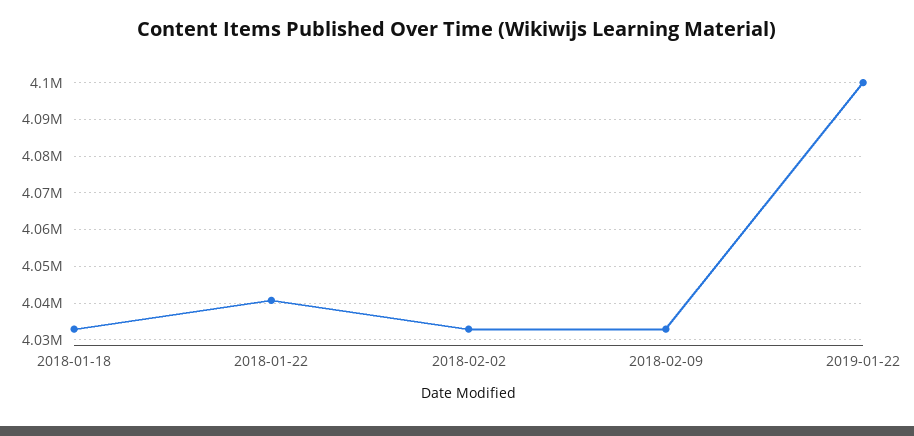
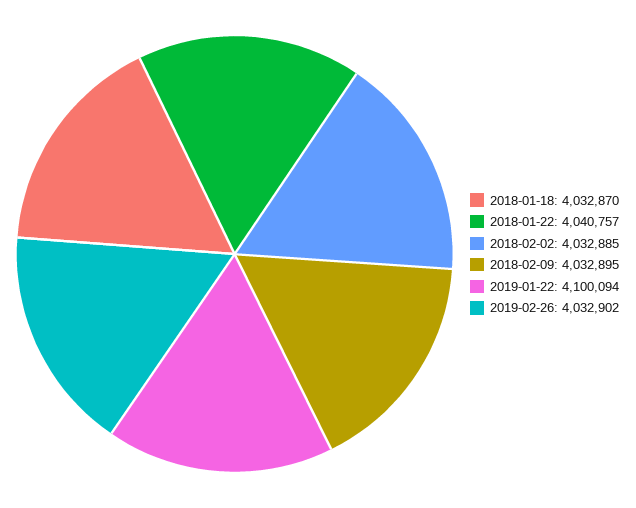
2019-02-26: none -> 4032902

